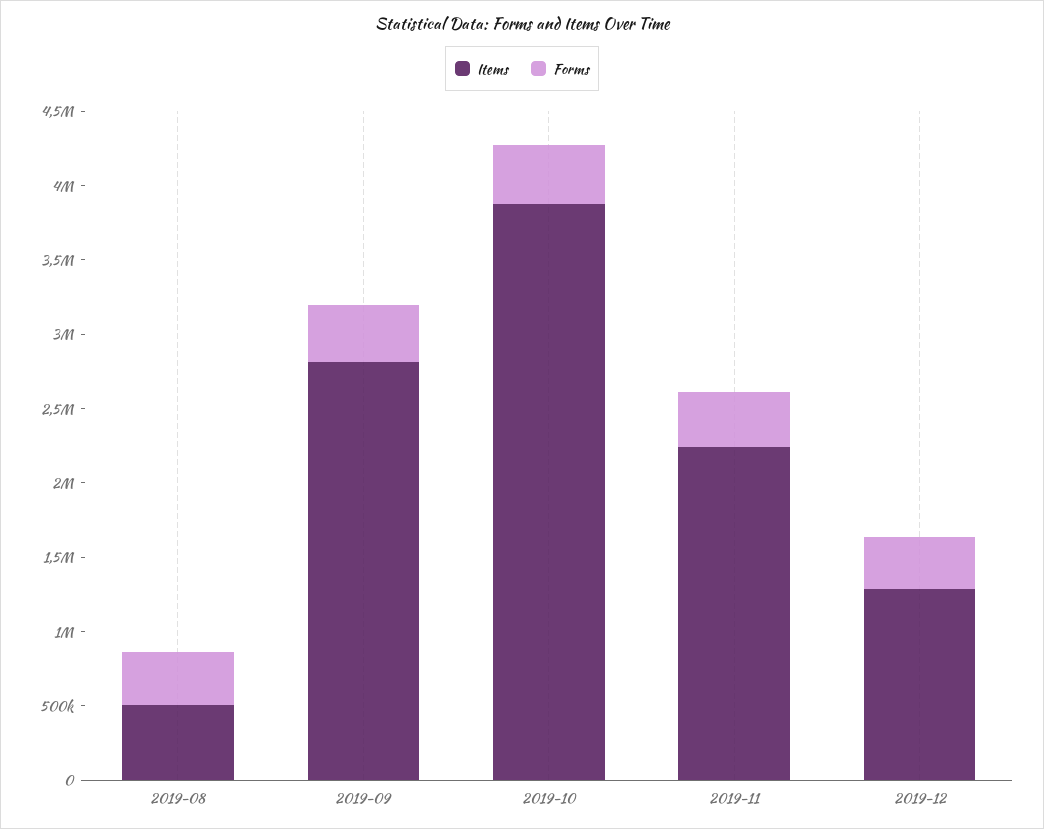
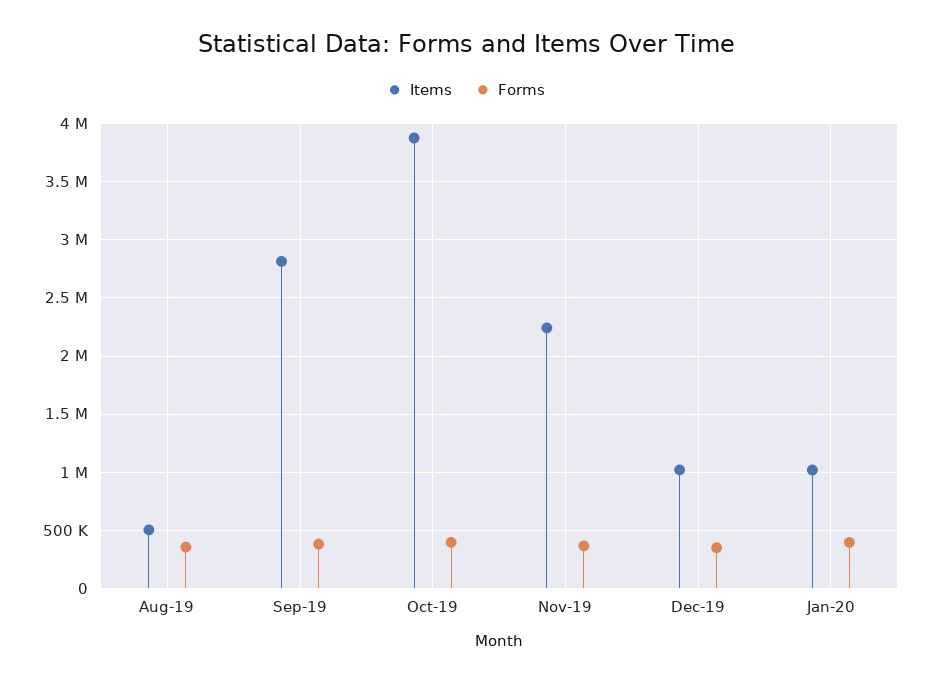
Items, 2019-12: 1300000 -> 1000000
Items, Jan-20: none -> 1000000
Forms, Jan-20: none -> 400000

